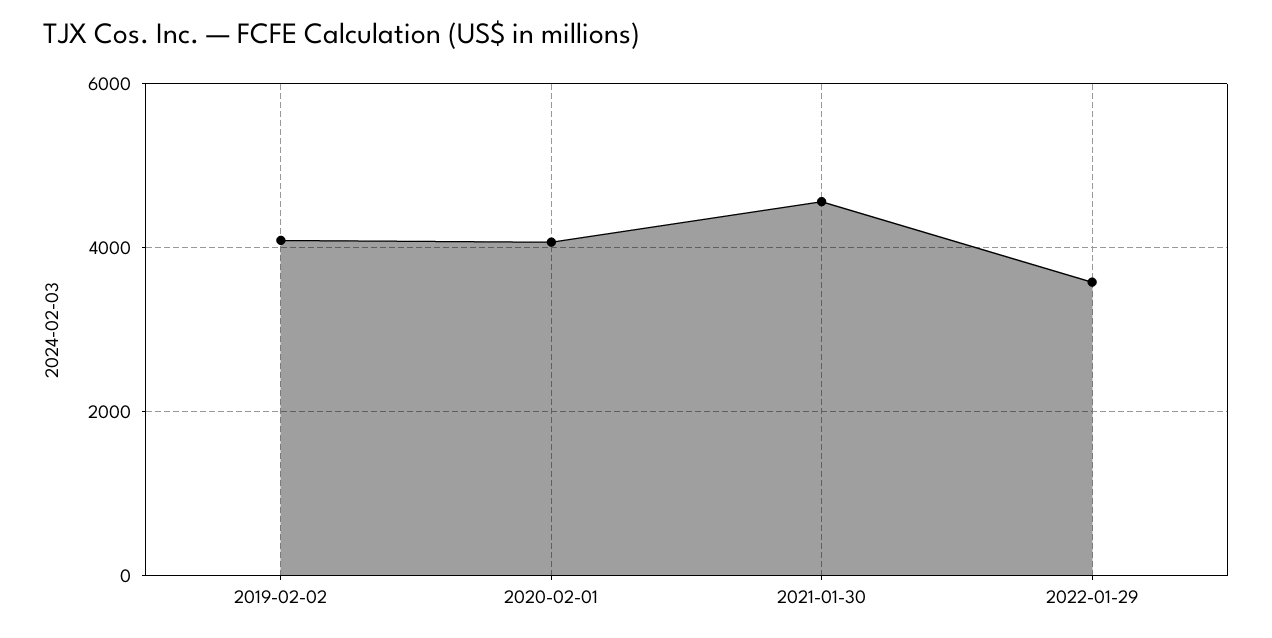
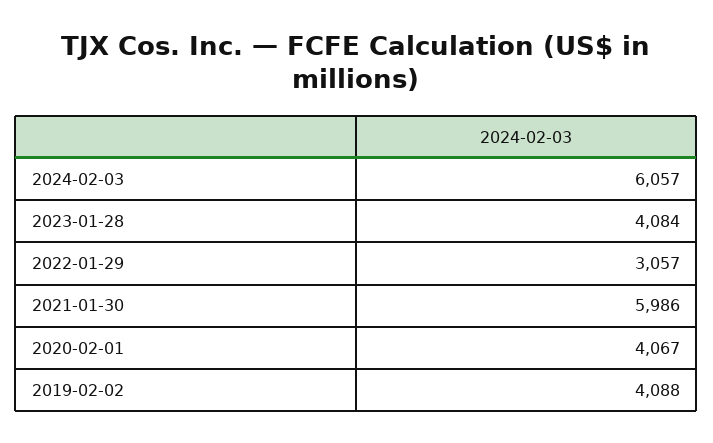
2021-01-30: 4600 -> 5986
2022-01-29: 3600 -> 3057
2024-02-03: none -> 6057
2023-01-28: none -> 4084

